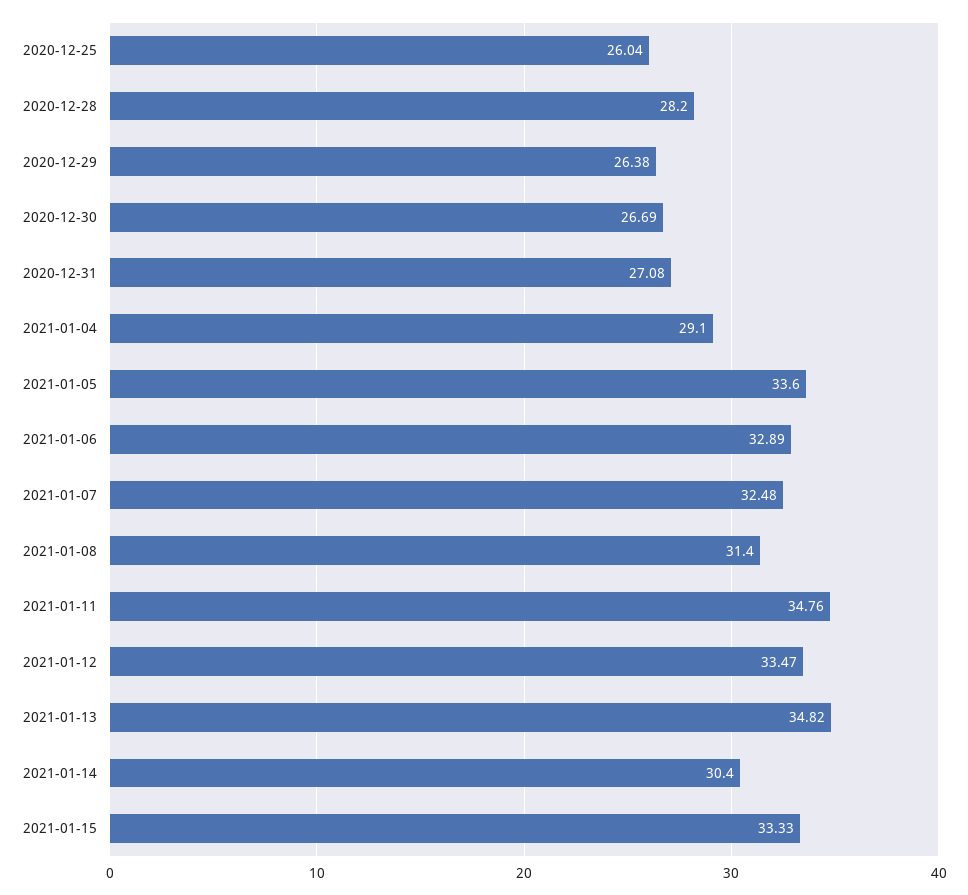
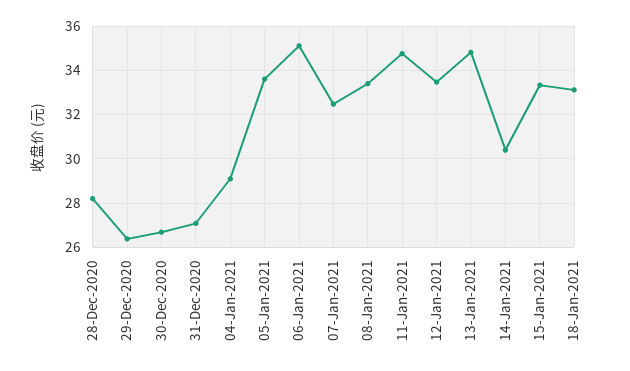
2020-12-25: 26.04 -> none
2021-01-06: 32.89 -> 35
2021-01-08: 31.4 -> 33.5
18-Jan-2021: none -> 33

